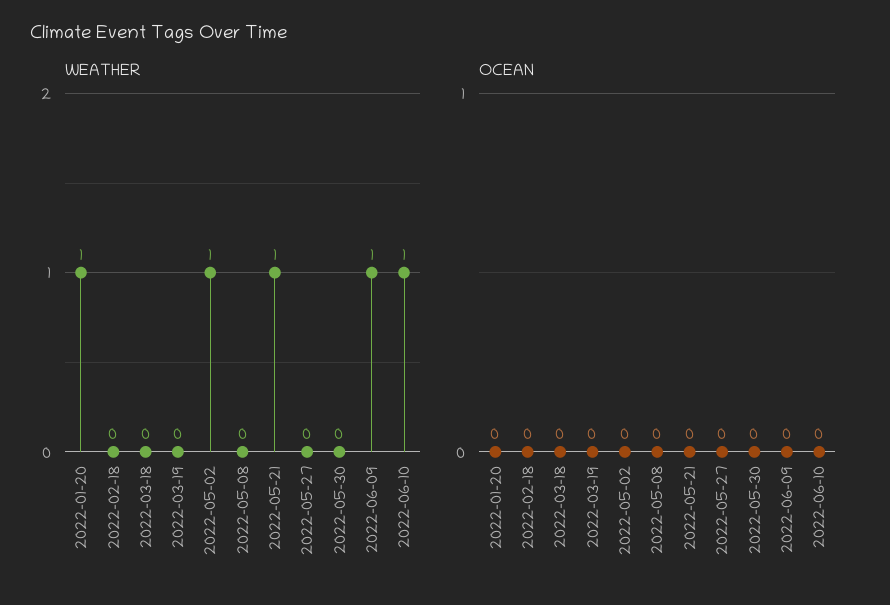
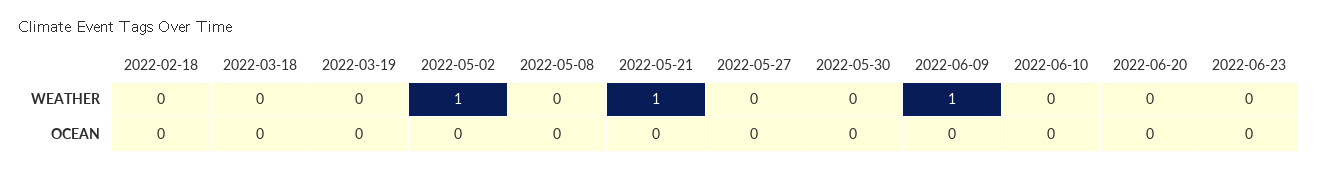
WEATHER, 2022-01-20: 1 -> none
WEATHER, 2022-06-10: 1 -> 0
OCEAN, 2022-01-20: 0 -> none
WEATHER, 2022-06-20: none -> 0
WEATHER, 2022-06-23: none -> 0
OCEAN, 2022-06-20: none -> 0
OCEAN, 2022-06-23: none -> 0

